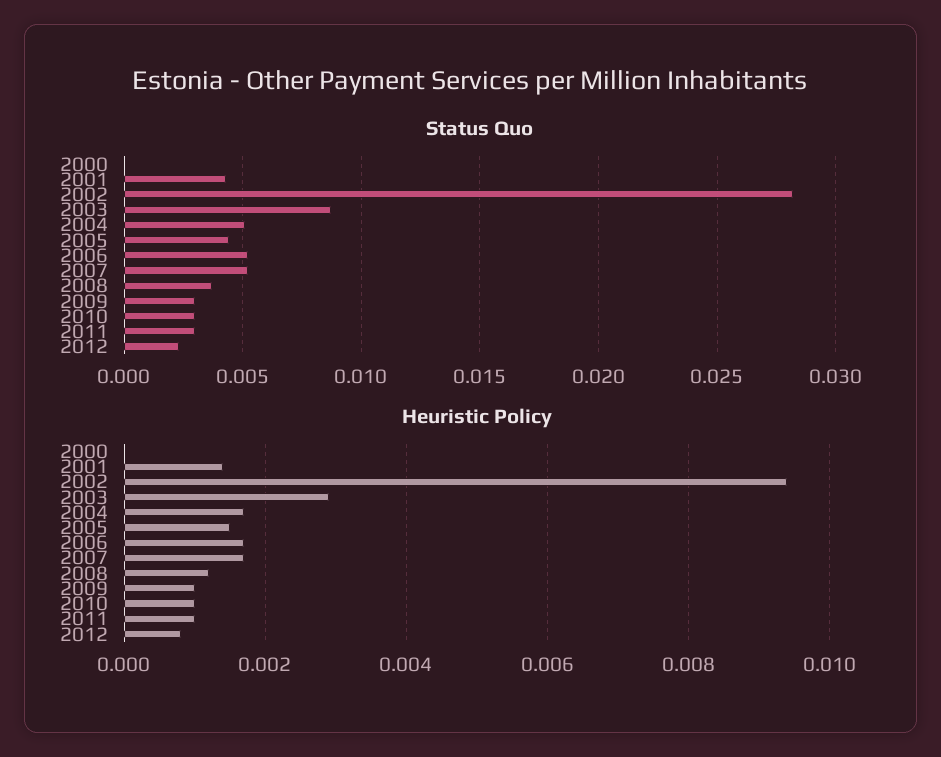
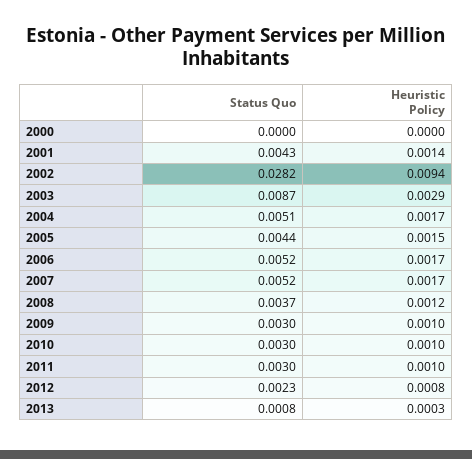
Status Quo, 2013: none -> 0.0008
Heuristic Policy, 2013: none -> 0.0003

